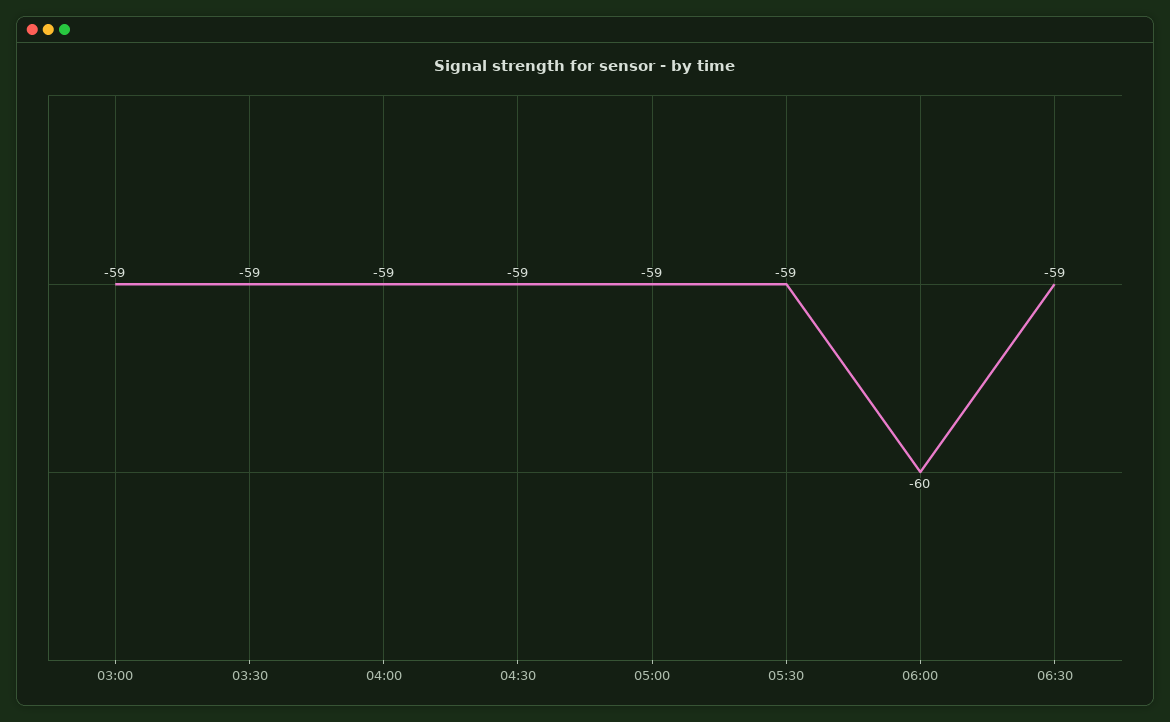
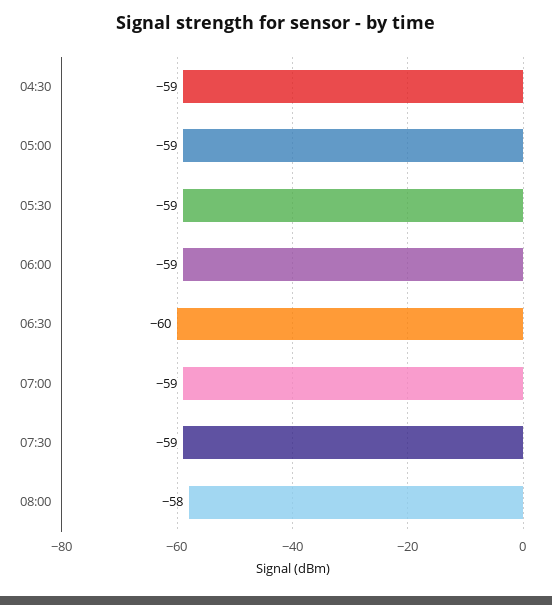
03:00: -59 -> none
03:30: -59 -> none
04:00: -59 -> none
06:00: -60 -> -59
06:30: -59 -> -60
07:00: none -> -59
07:30: none -> -59
08:00: none -> -58

